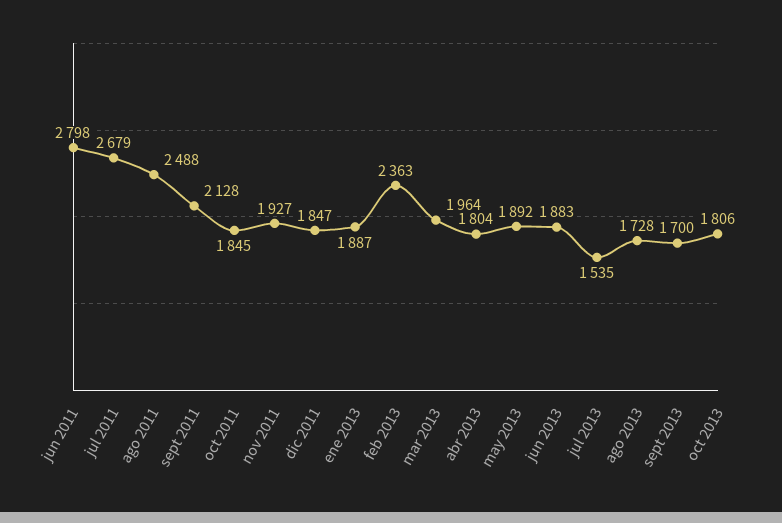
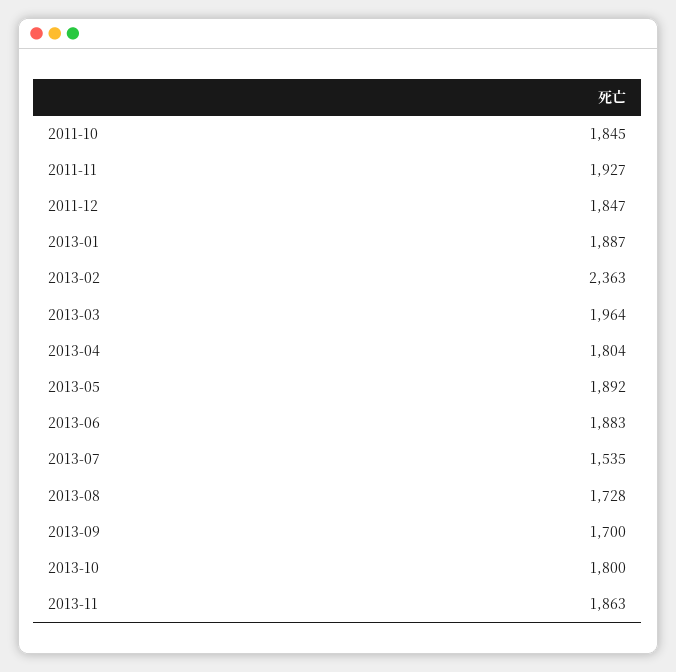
jun 2011: 2798 -> none
jul 2011: 2679 -> none
ago 2011: 2488 -> none
sept 2011: 2128 -> none
oct 2013: 1806 -> 1800
2013-11: none -> 1863

